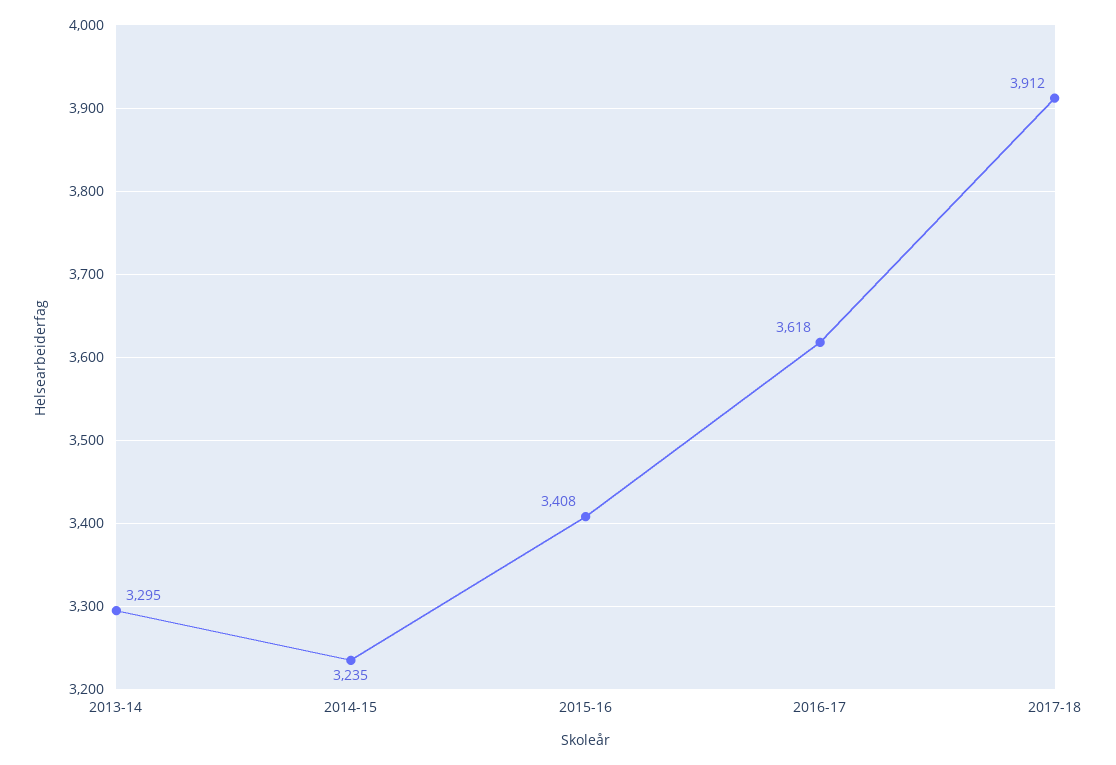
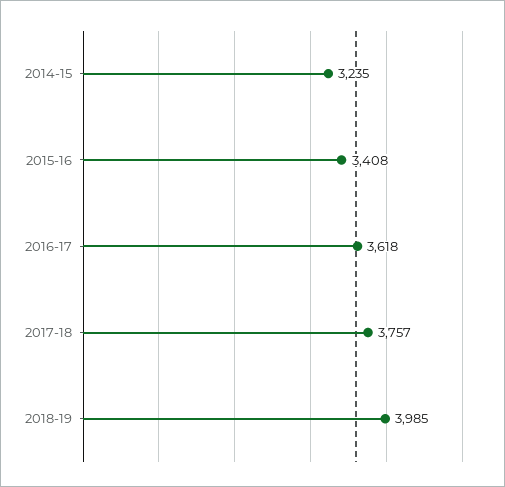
2013-14: 3295 -> none
2017-18: 3912 -> 3757
2018-19: none -> 3985

